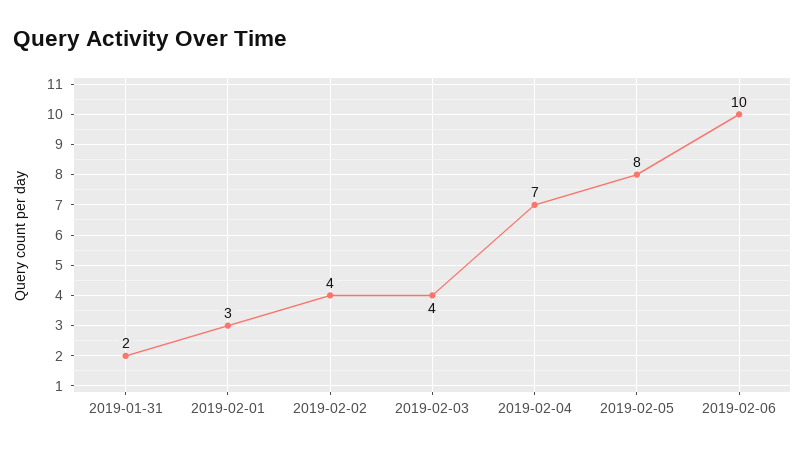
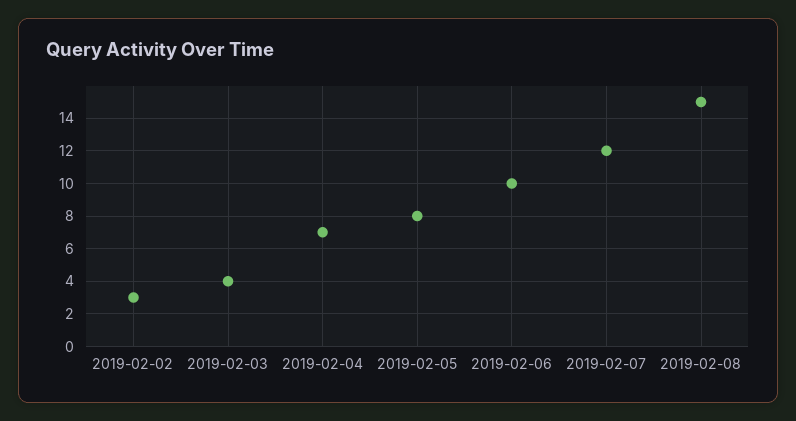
2019-01-31: 2 -> none
2019-02-01: 3 -> none
2019-02-02: 4 -> 3
2019-02-07: none -> 12
2019-02-08: none -> 15

